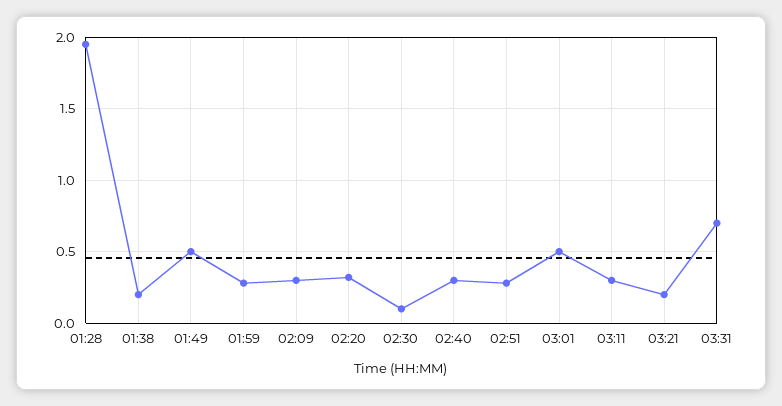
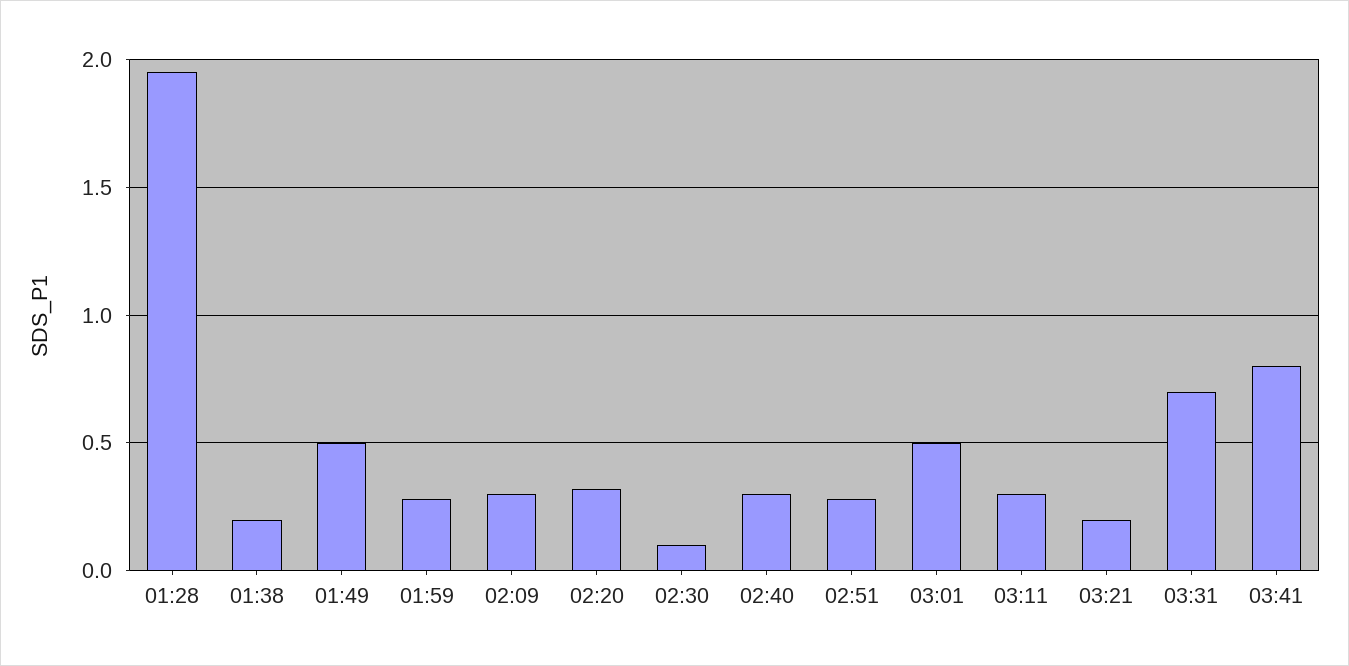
03:41: none -> 0.8

